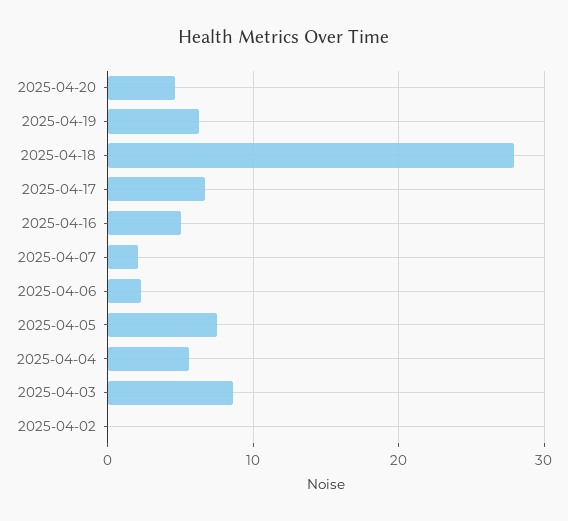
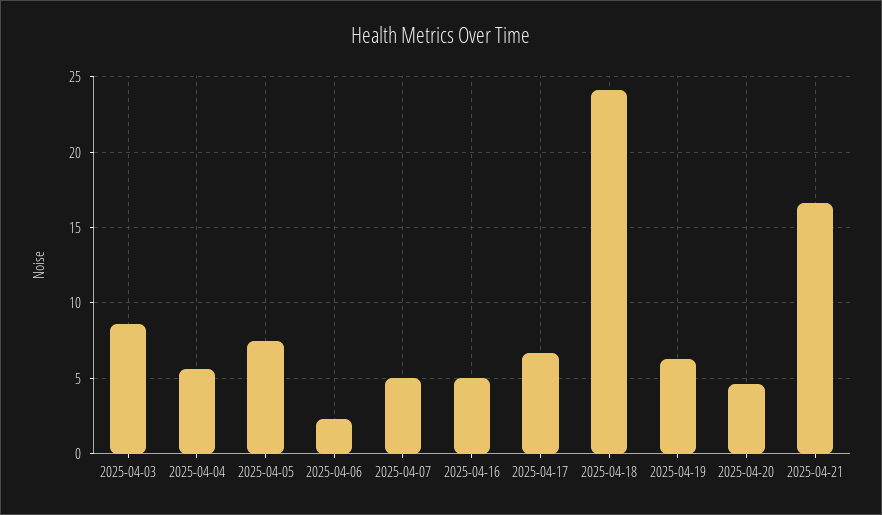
2025-04-18: 28 -> 24
2025-04-07: 2 -> 5
2025-04-02: 0 -> none
2025-04-21: none -> 16.5

